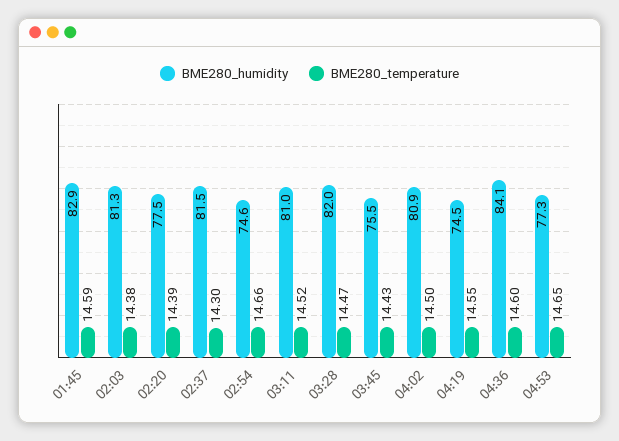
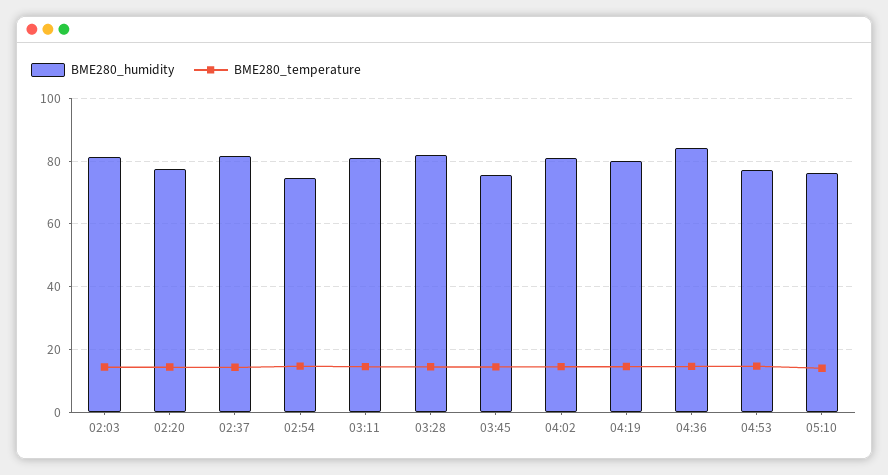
BME280_humidity, 01:45: 82.9 -> none
BME280_temperature, 01:45: 14.59 -> none
BME280_humidity, 04:19: 74.5 -> 80
BME280_humidity, 05:10: none -> 76
BME280_temperature, 05:10: none -> 14

